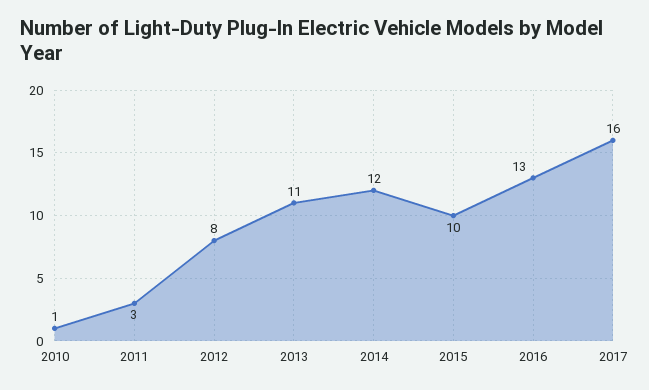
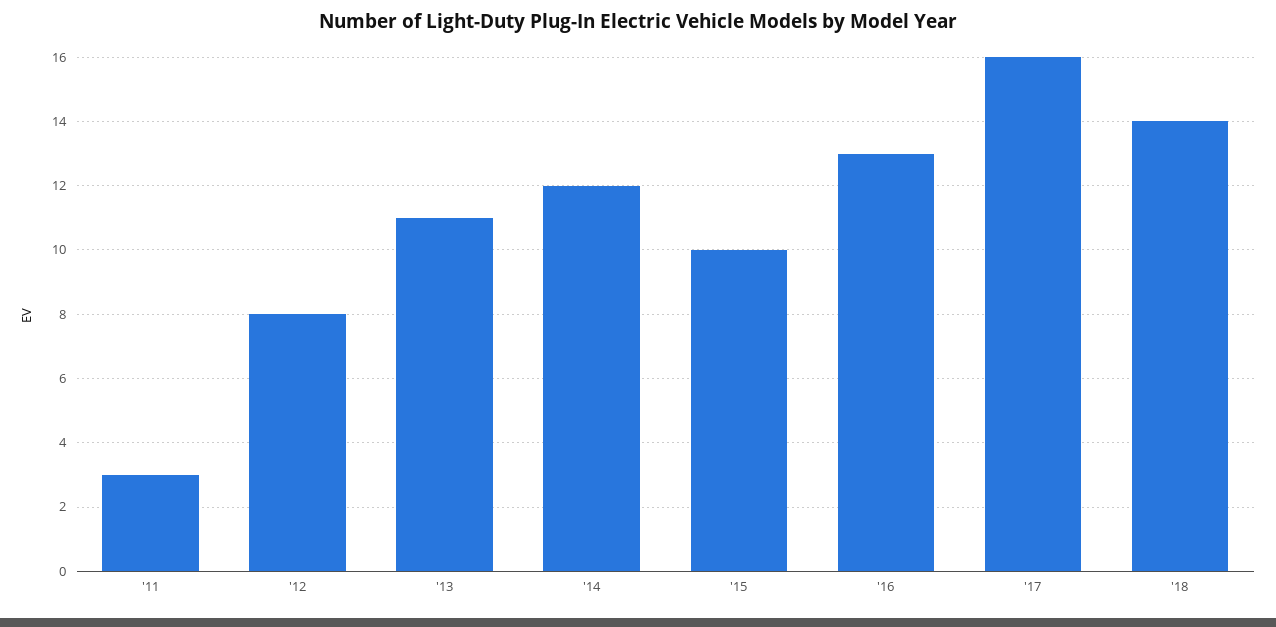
2010: 1 -> none
'18: none -> 14

